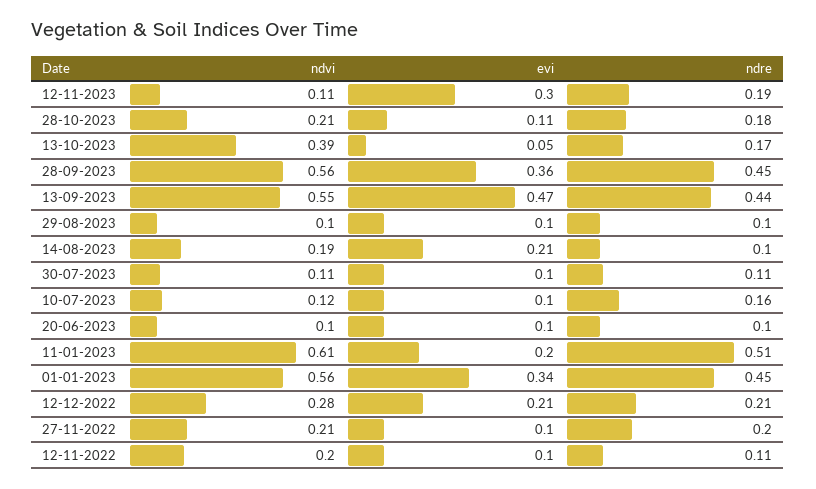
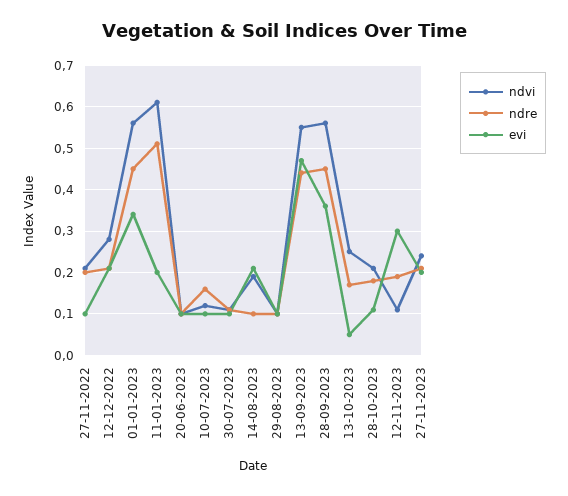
ndvi, 13-10-2023: 0.39 -> 0.25
ndvi, 12-11-2022: 0.2 -> none
evi, 12-11-2022: 0.1 -> none
ndre, 12-11-2022: 0.11 -> none
ndvi, 27-11-2023: none -> 0.25
ndre, 27-11-2023: none -> 0.2
evi, 27-11-2023: none -> 0.2

